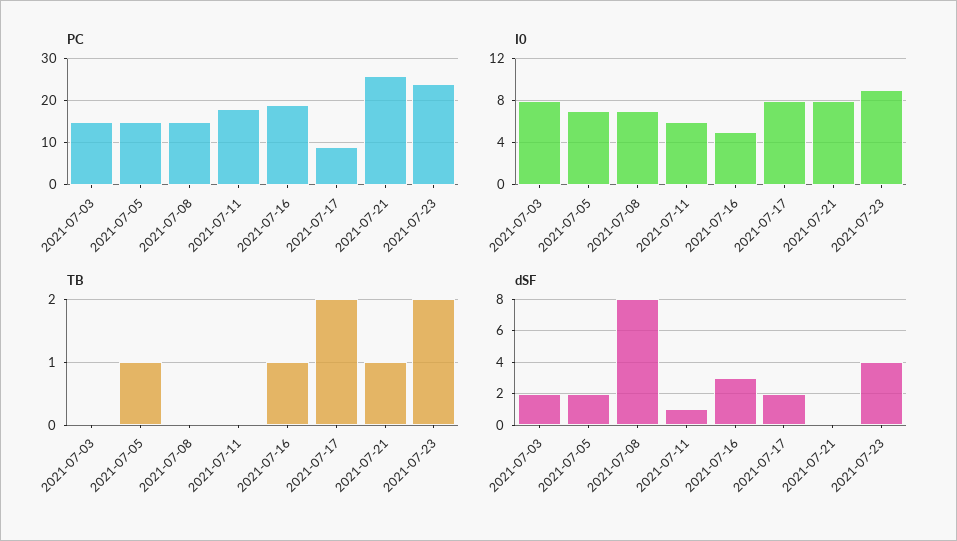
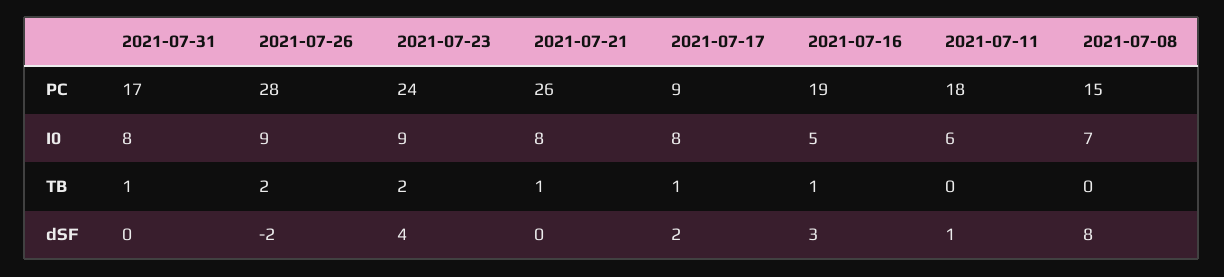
PC, 2021-07-03: 15 -> none
PC, 2021-07-05: 15 -> none
I0, 2021-07-03: 8 -> none
I0, 2021-07-05: 7 -> none
TB, 2021-07-03: 0 -> none
TB, 2021-07-05: 1 -> none
TB, 2021-07-17: 2 -> 1
dSF, 2021-07-03: 2 -> none
dSF, 2021-07-05: 2 -> none
PC, 2021-07-31: none -> 17
PC, 2021-07-26: none -> 28
I0, 2021-07-31: none -> 8
I0, 2021-07-26: none -> 9
TB, 2021-07-31: none -> 1
TB, 2021-07-26: none -> 2
dSF, 2021-07-31: none -> 0
dSF, 2021-07-26: none -> -2

